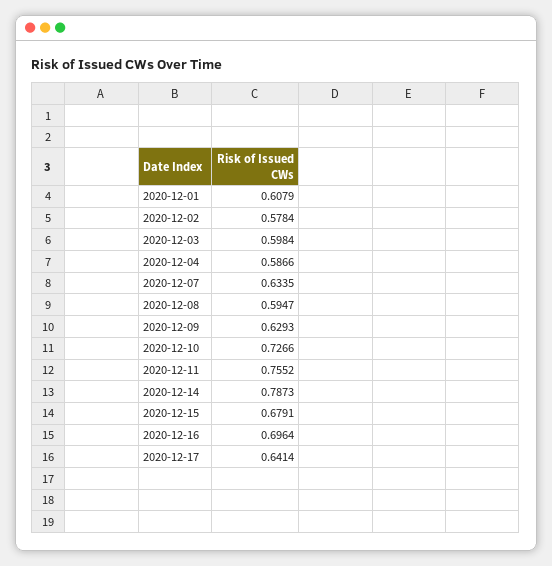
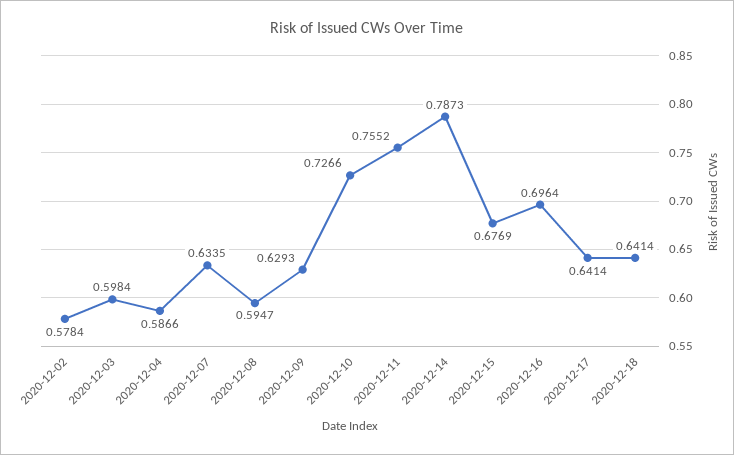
2020-12-01: 0.6079 -> none
2020-12-15: 0.6791 -> 0.6769
2020-12-18: none -> 0.6414

